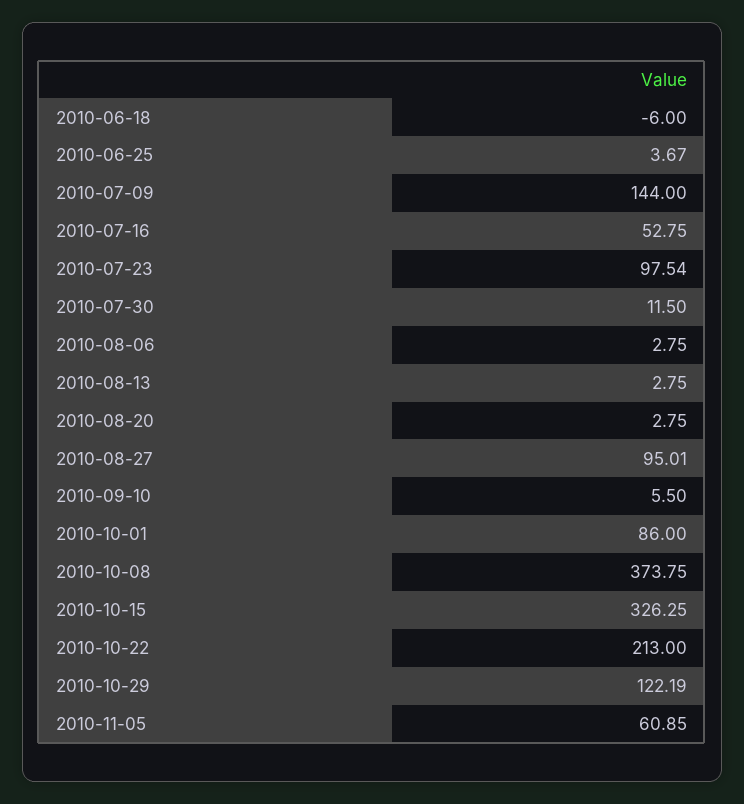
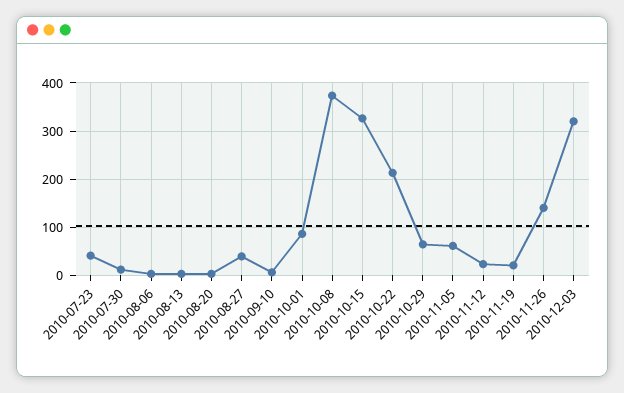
2010-06-18: -6 -> none
2010-06-25: 3.67 -> none
2010-07-09: 144 -> none
2010-07-16: 52.75 -> none
2010-07-23: 97.54 -> 40
2010-08-27: 95.01 -> 40
2010-10-29: 122.19 -> 60
2010-11-12: none -> 20
2010-11-19: none -> 20
2010-11-26: none -> 140
2010-12-03: none -> 320

